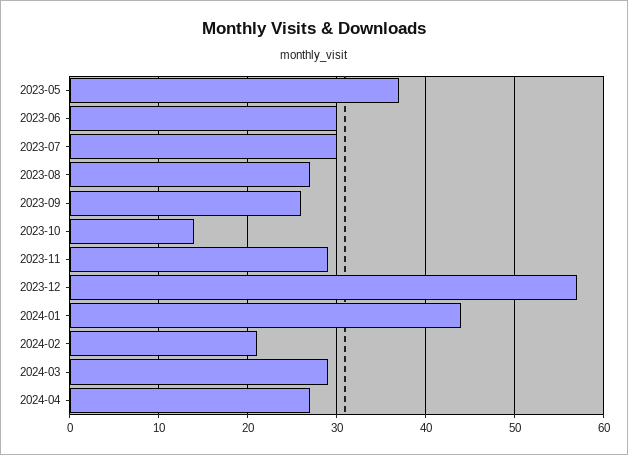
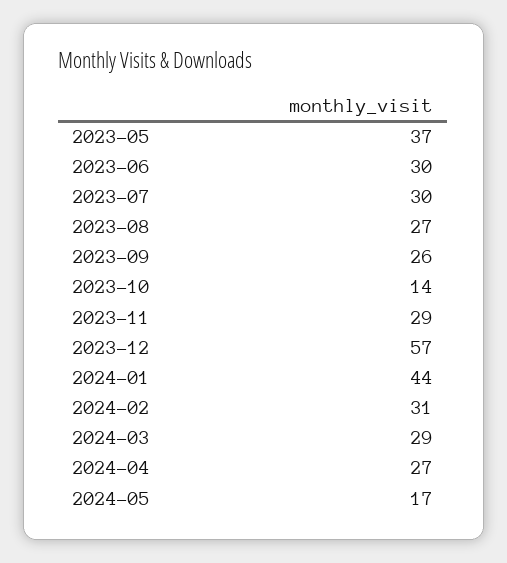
2024-02: 21 -> 31
2024-05: none -> 17

